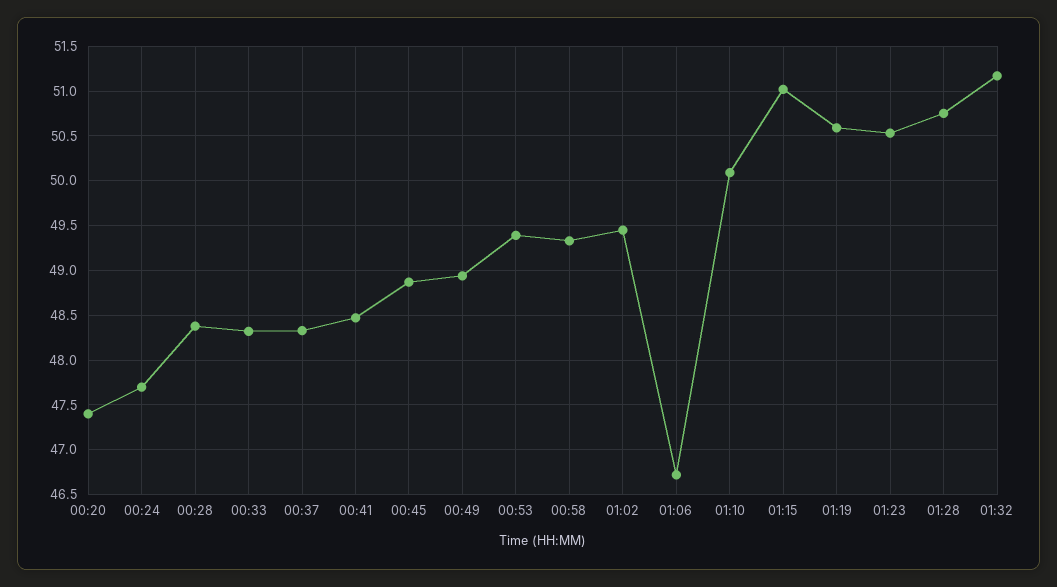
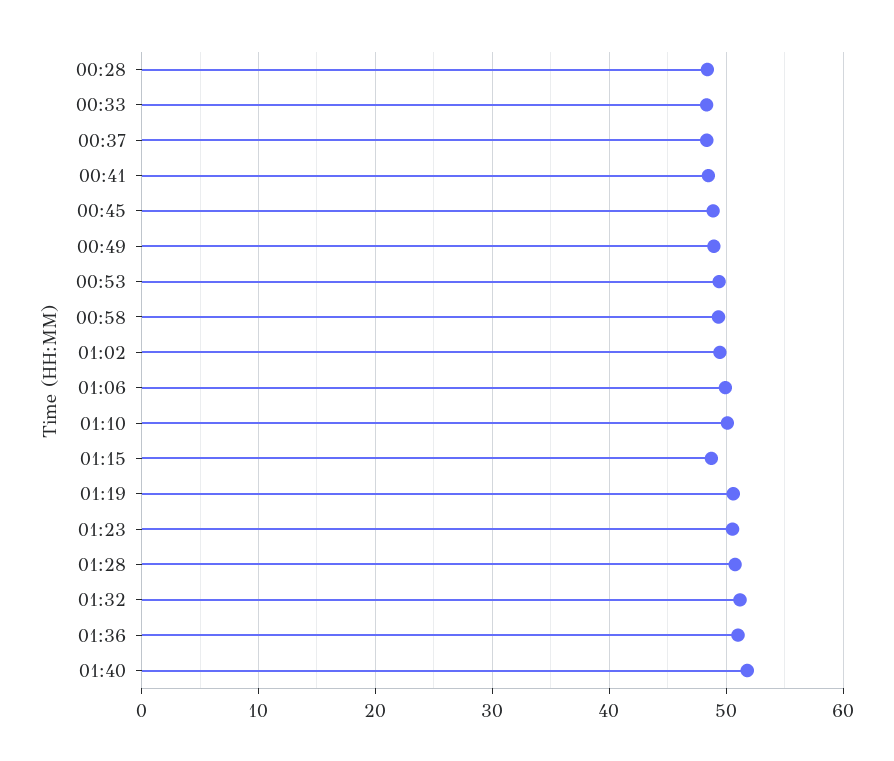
00:20: 47.4 -> none
00:24: 47.7 -> none
01:06: 46.7 -> 50
01:15: 51 -> 49
01:36: none -> 51
01:40: none -> 52

